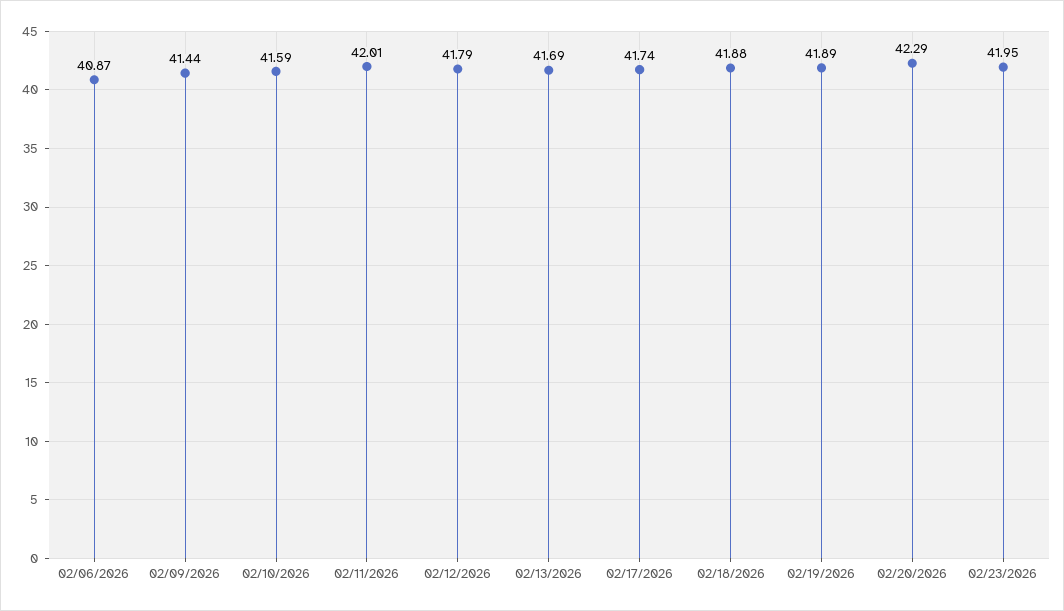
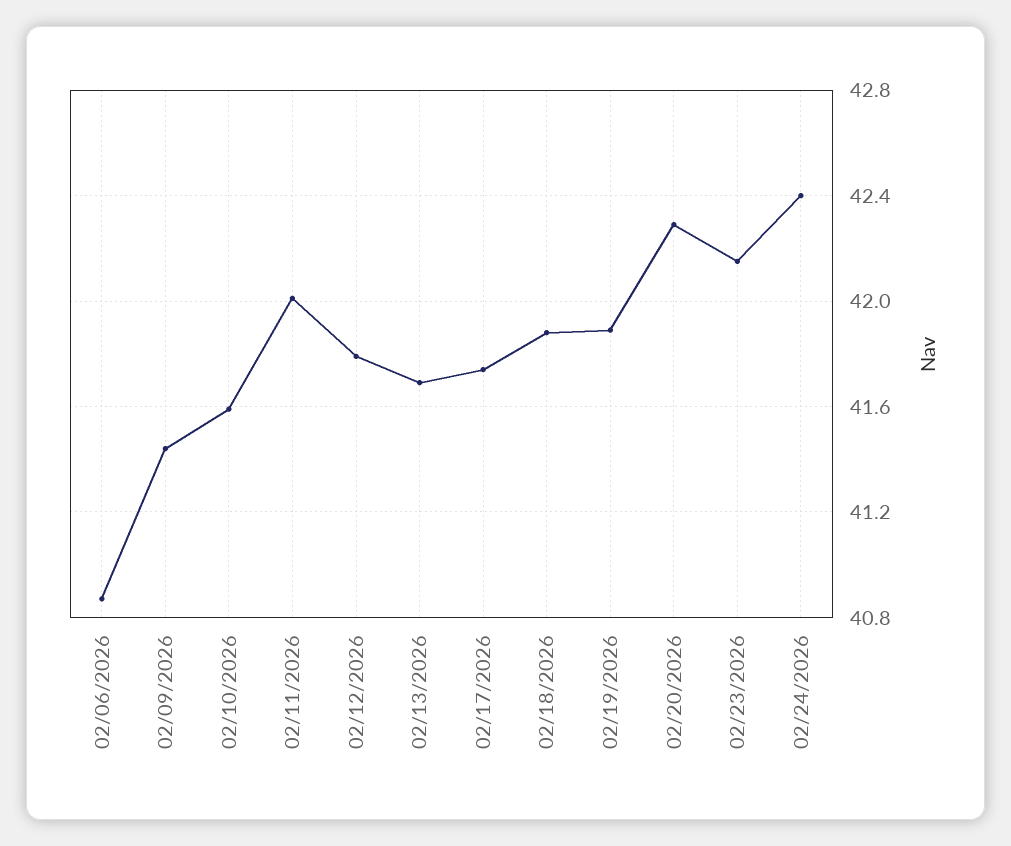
02/23/2026: 41.95 -> 42.15
02/24/2026: none -> 42.4

